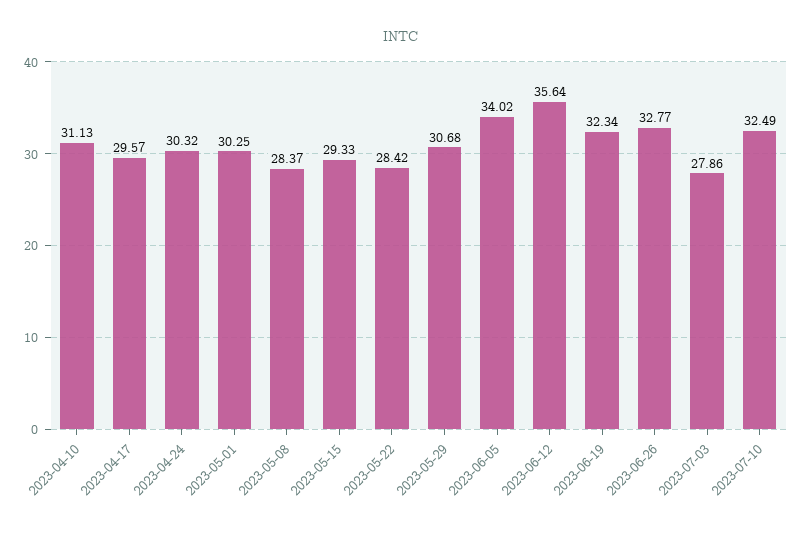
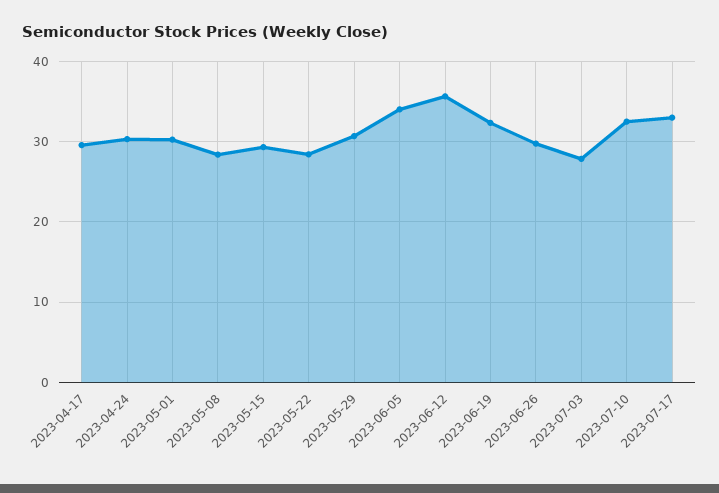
2023-04-10: 31.13 -> none
2023-06-26: 32.77 -> 30
2023-07-17: none -> 33

